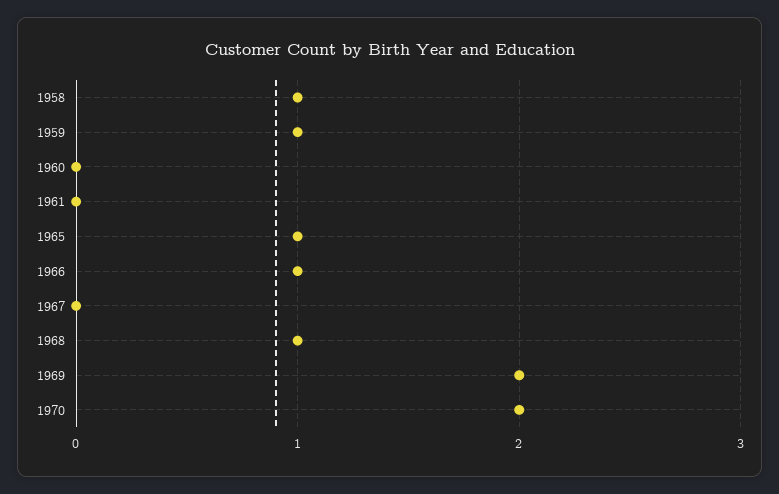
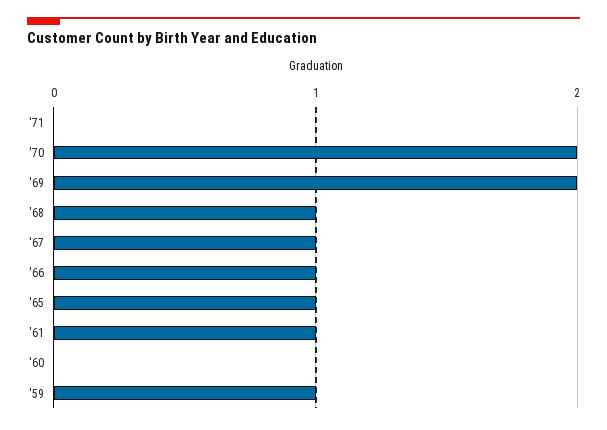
1958: 1 -> none
1961: 0 -> 1
1967: 0 -> 1
'71: none -> 0

